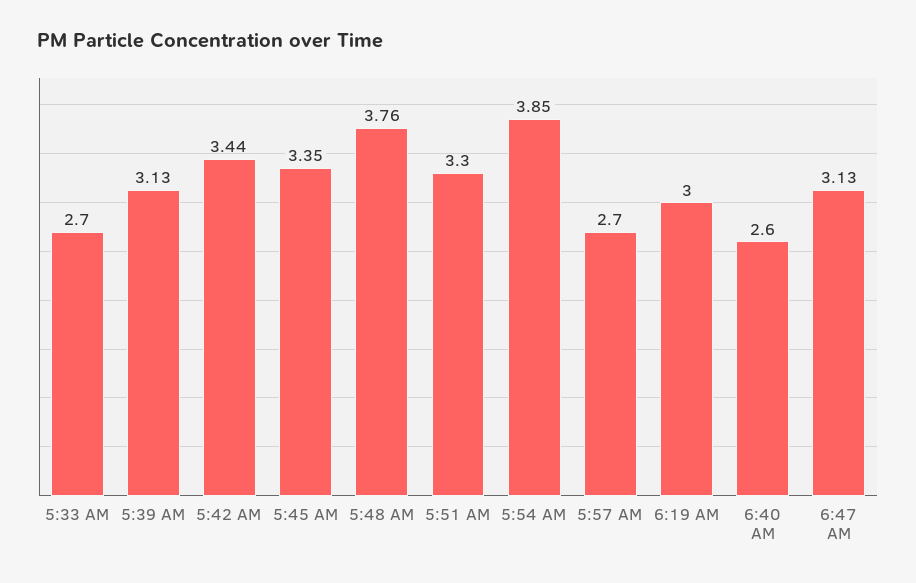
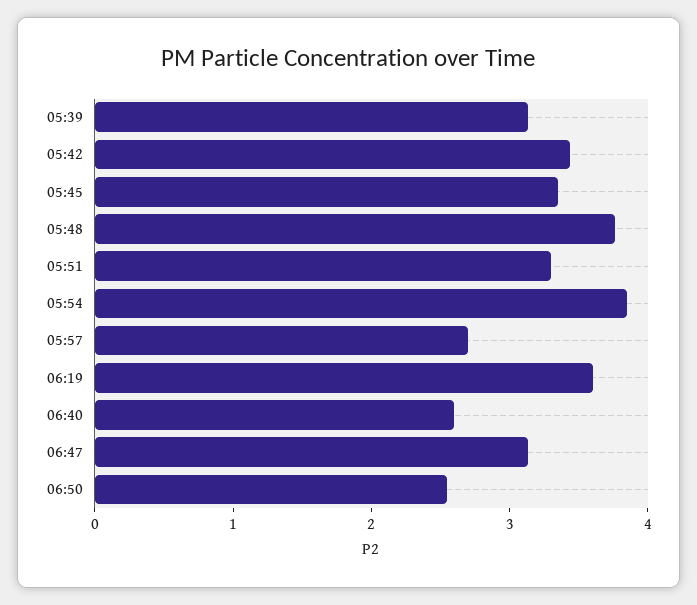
5:33 AM: 2.7 -> none
6:19 AM: 3 -> 3.6
06:50: none -> 2.6

